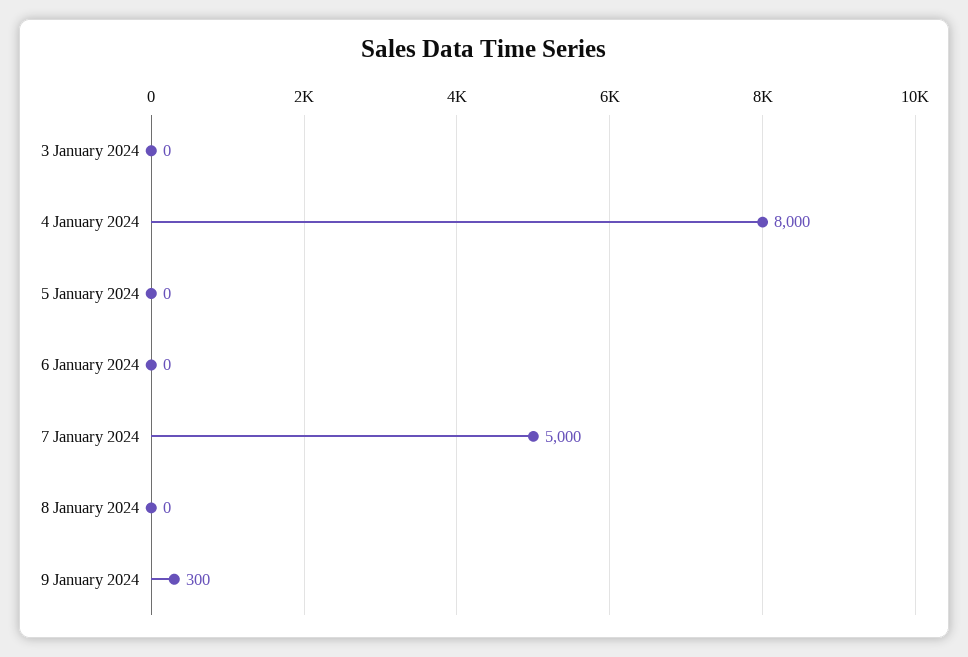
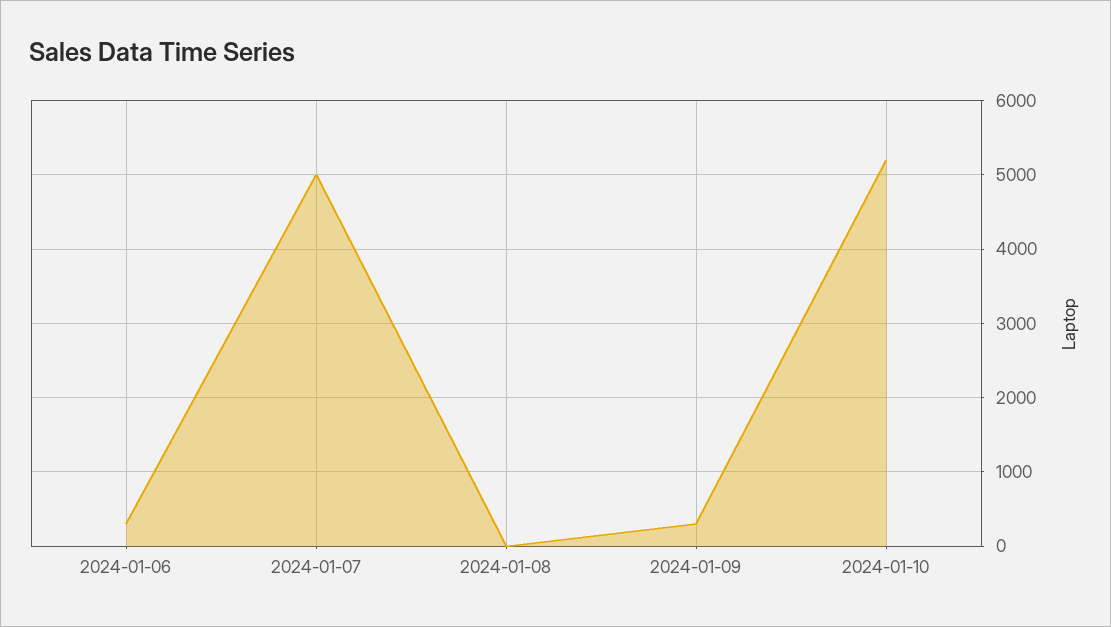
3 January 2024: 0 -> none
4 January 2024: 8000 -> none
5 January 2024: 0 -> none
6 January 2024: 0 -> 300
2024-01-10: none -> 5200

